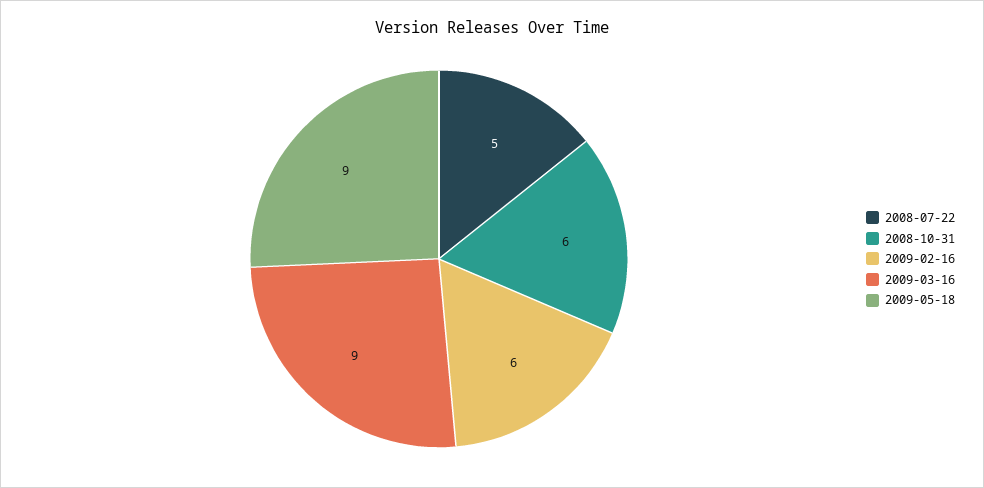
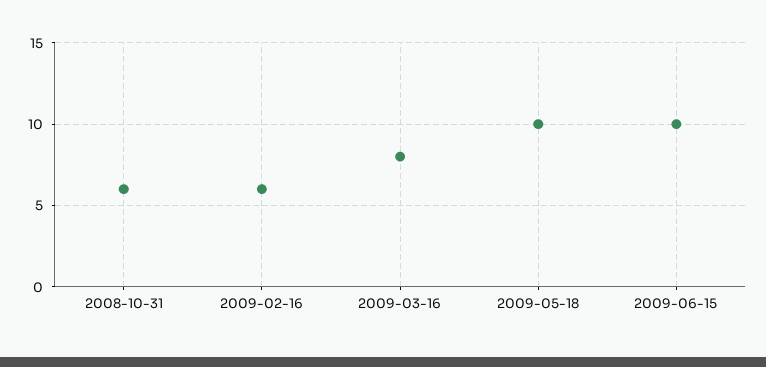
2008-07-22: 5 -> none
2009-03-16: 9 -> 8
2009-05-18: 9 -> 10
2009-06-15: none -> 10

